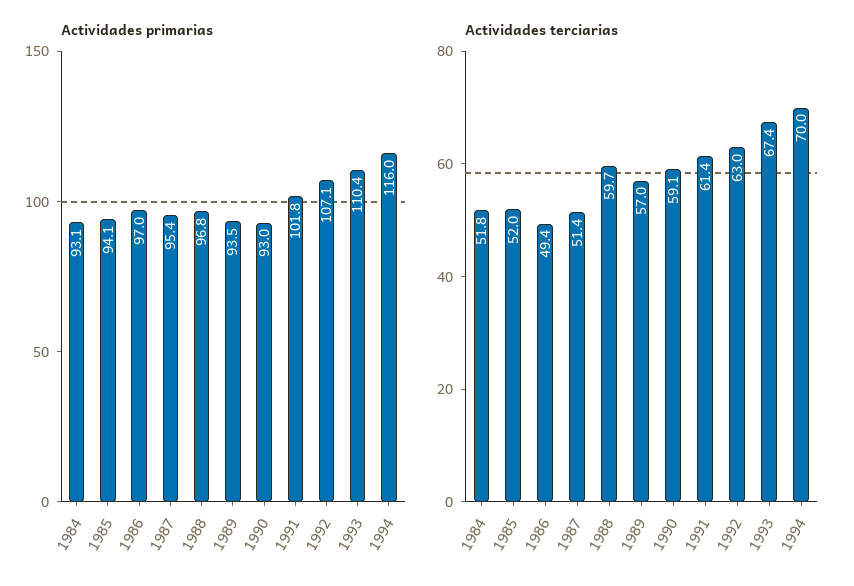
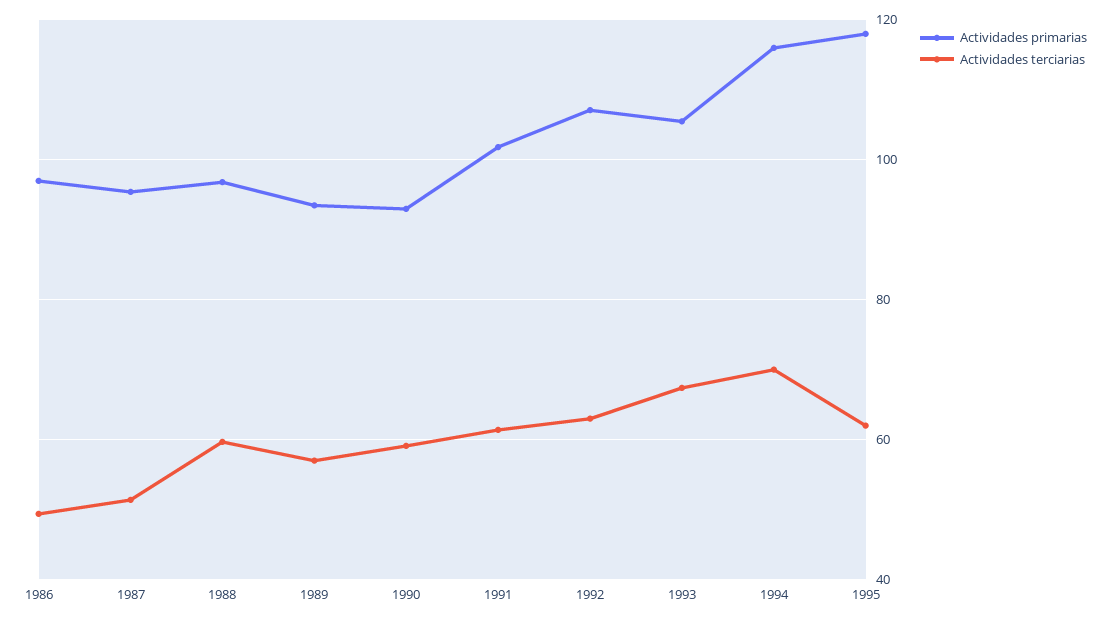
Actividades primarias, 1984: 93.1 -> none
Actividades primarias, 1985: 94.1 -> none
Actividades primarias, 1993: 110.4 -> 106
Actividades terciarias, 1984: 51.8 -> none
Actividades terciarias, 1985: 52 -> none
Actividades primarias, 1995: none -> 118
Actividades terciarias, 1995: none -> 62

